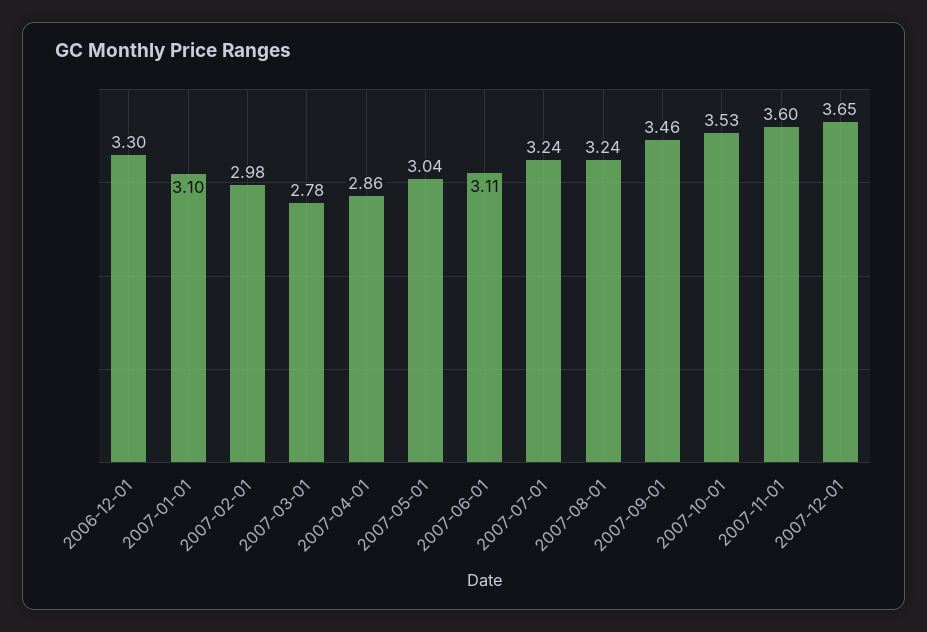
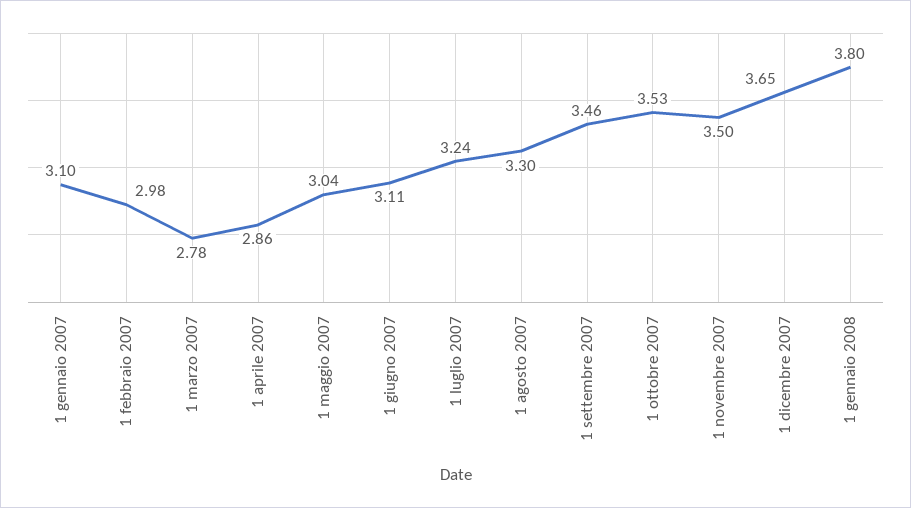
2006-12-01: 3.3 -> none
2007-08-01: 3.24 -> 3.3
2007-11-01: 3.6 -> 3.5
1 gennaio 2008: none -> 3.8

